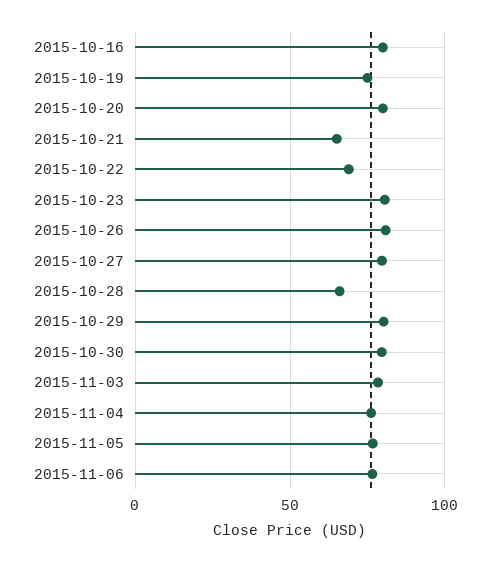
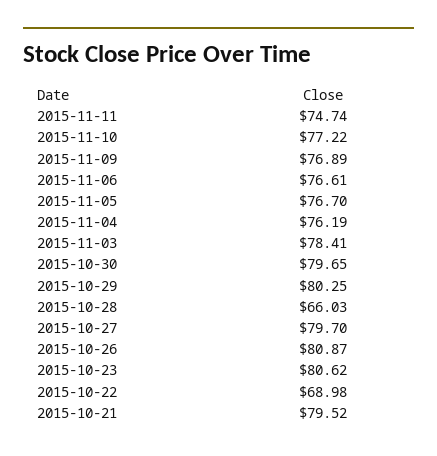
2015-10-16: 80 -> none
2015-10-19: 75 -> none
2015-10-20: 80 -> none
2015-10-21: 65 -> 79.52
2015-11-11: none -> 74.74
2015-11-10: none -> 77.22
2015-11-09: none -> 76.89

